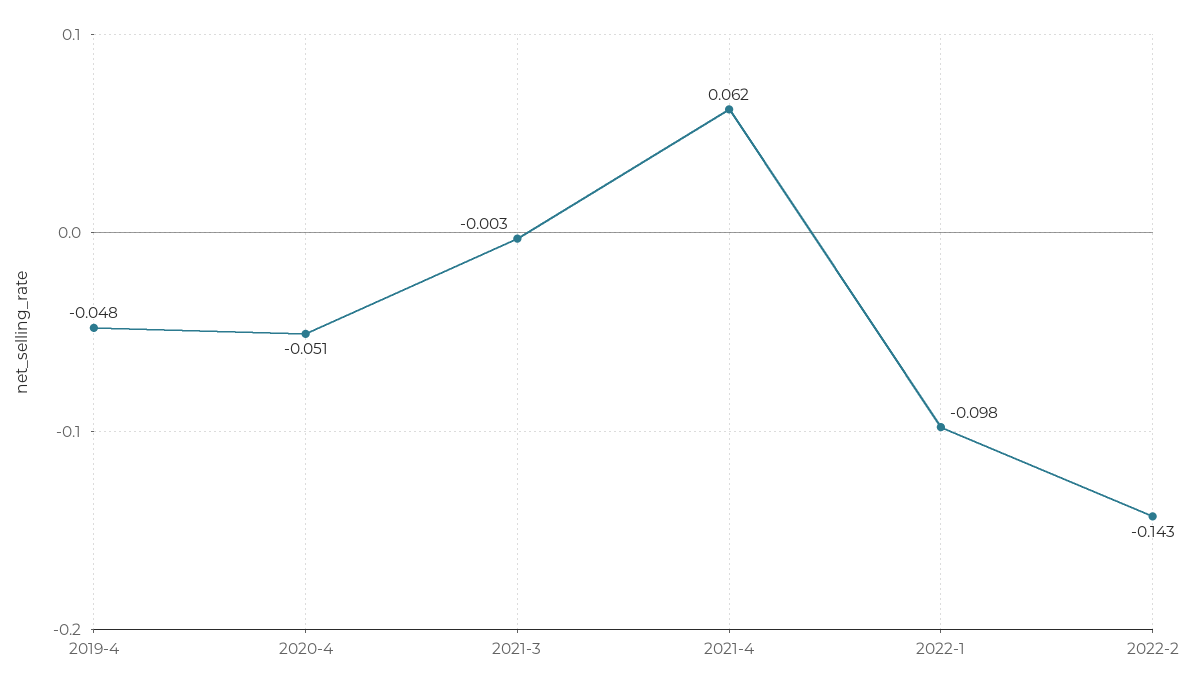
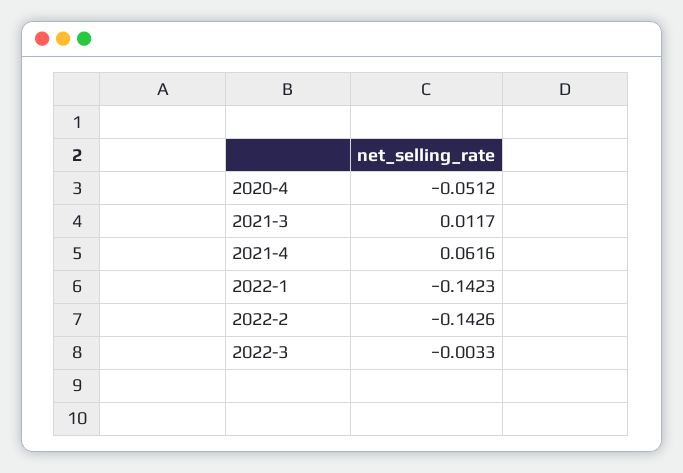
2019-4: -0.048 -> none
2021-3: -0.003 -> 0.0117
2022-1: -0.098 -> -0.1423
2022-3: none -> -0.0033

